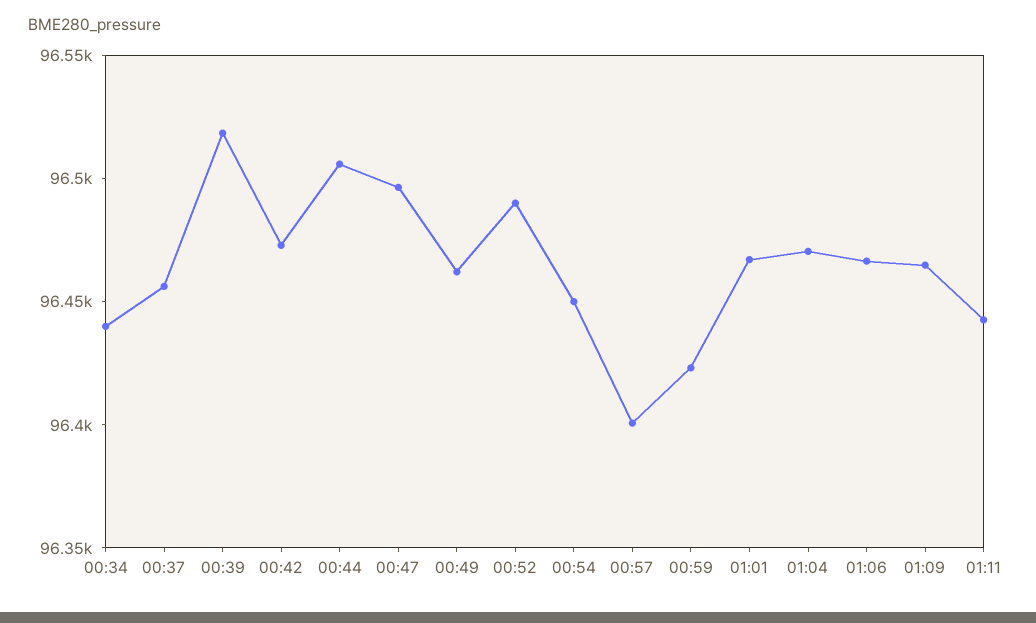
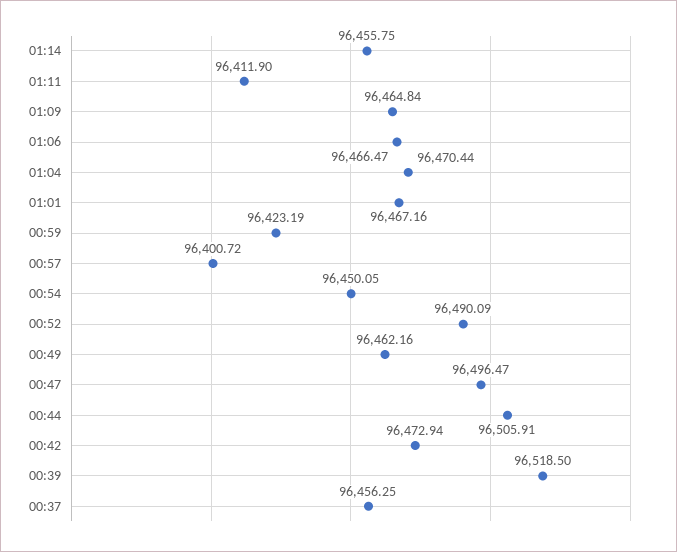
00:34: 96440 -> none
01:11: 96440 -> 96411.9
01:14: none -> 96455.75

